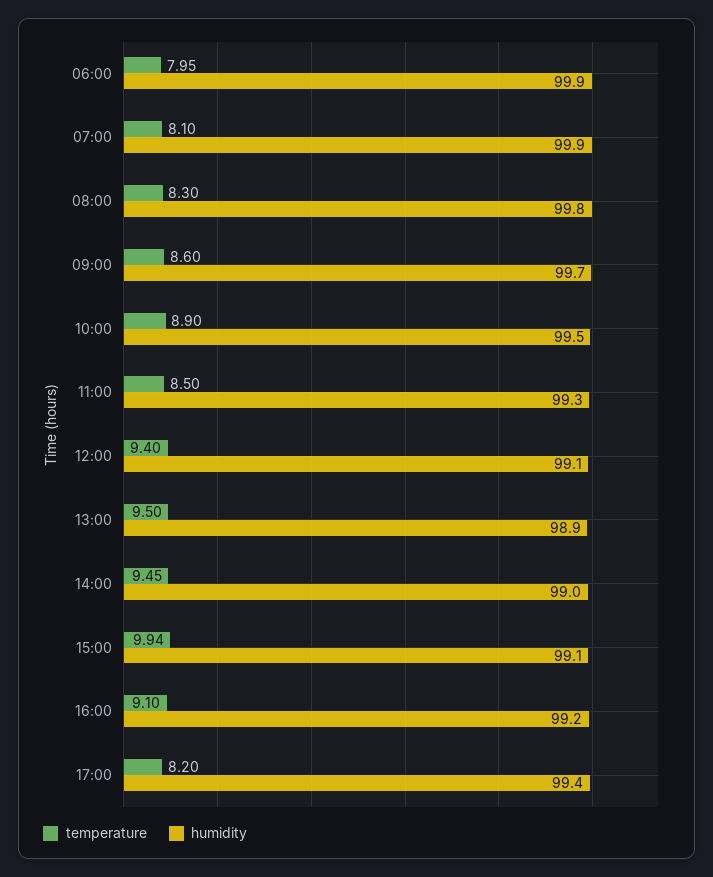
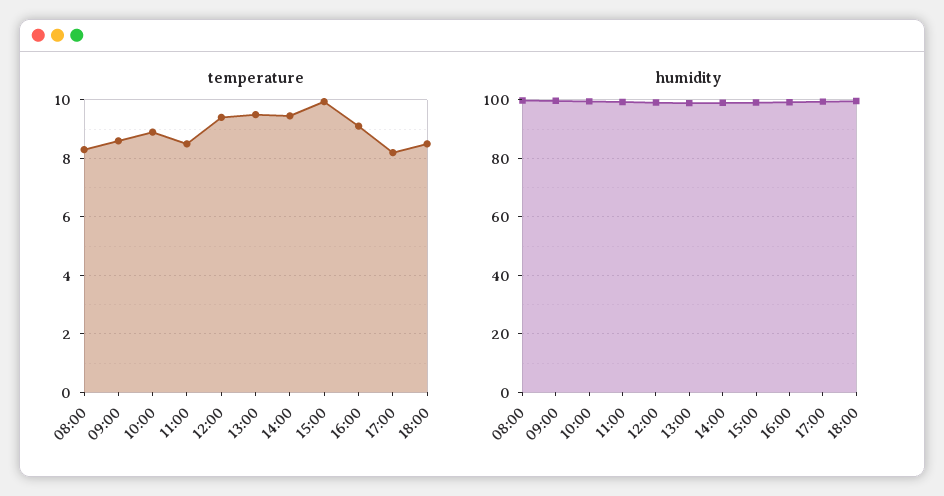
temperature, 06:00: 7.95 -> none
humidity, 06:00: 99.9 -> none
temperature, 07:00: 8.1 -> none
humidity, 07:00: 99.9 -> none
temperature, 18:00: none -> 8.5
humidity, 18:00: none -> 100

